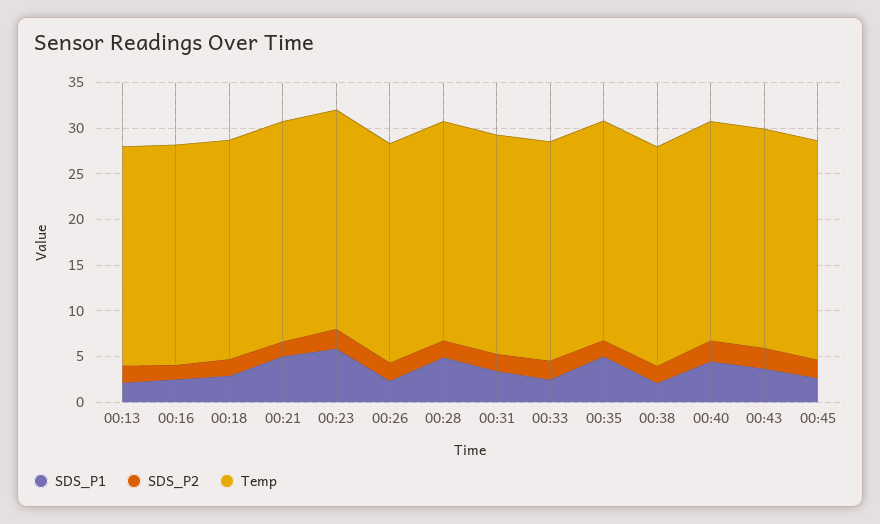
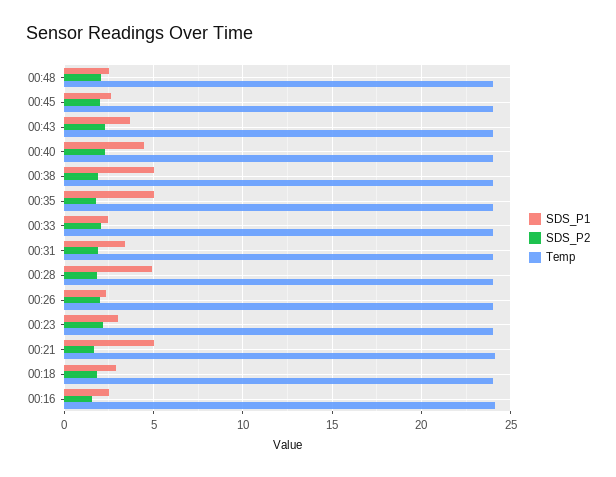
SDS_P1, 00:13: 2 -> none
SDS_P2, 00:13: 2 -> none
Temp, 00:13: 24 -> none
SDS_P1, 00:23: 6 -> 3
SDS_P1, 00:38: 2 -> 5
SDS_P1, 00:48: none -> 2.5
SDS_P2, 00:48: none -> 2
Temp, 00:48: none -> 24

